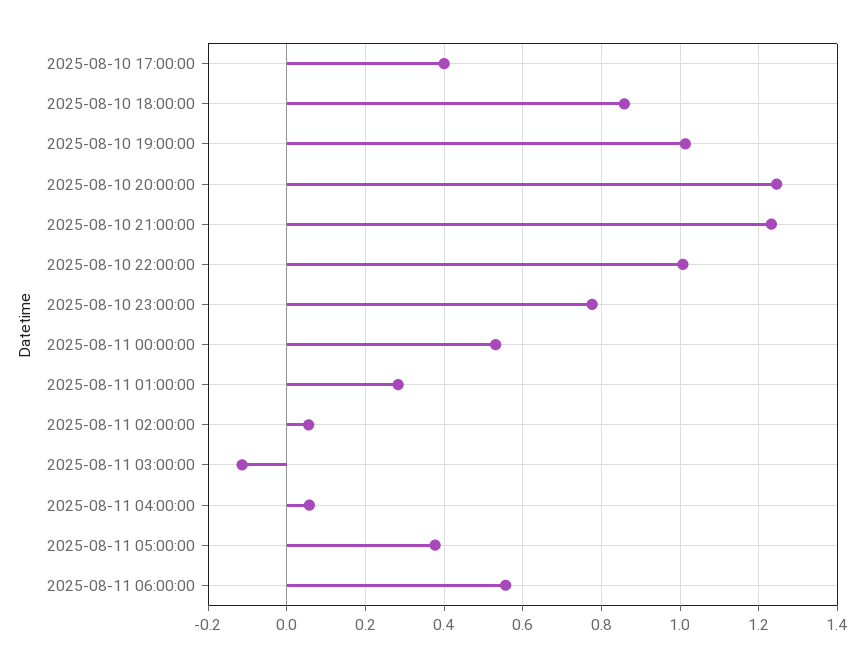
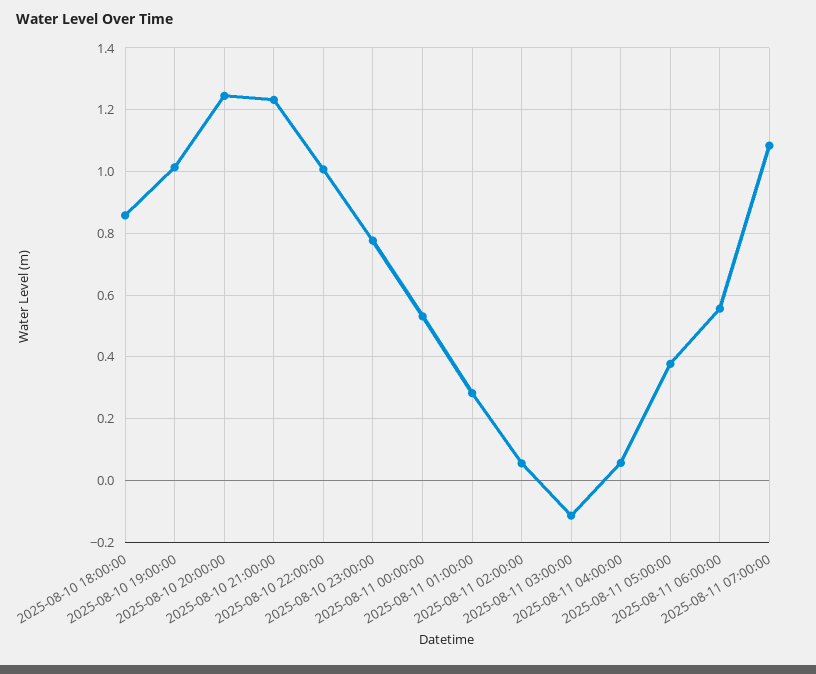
2025-08-10 17:00:00: 0.4 -> none
2025-08-11 07:00:00: none -> 1.08

